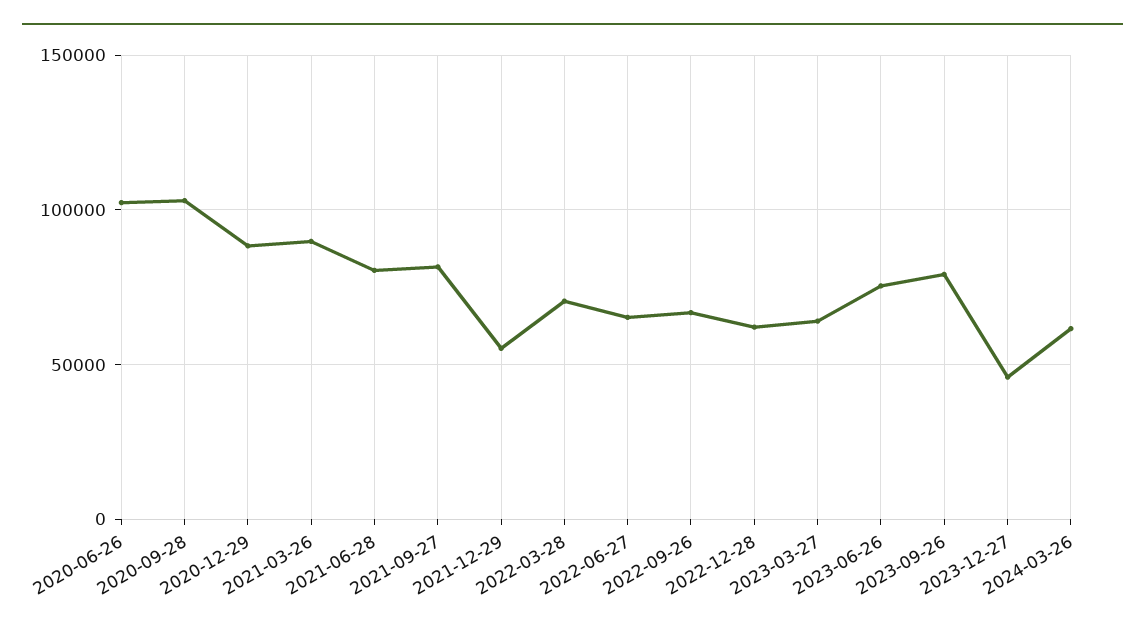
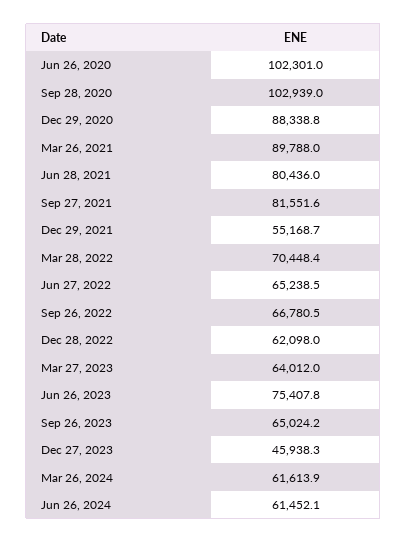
2023-09-26: 80000 -> 65024.2
Jun 26, 2024: none -> 61452.1

